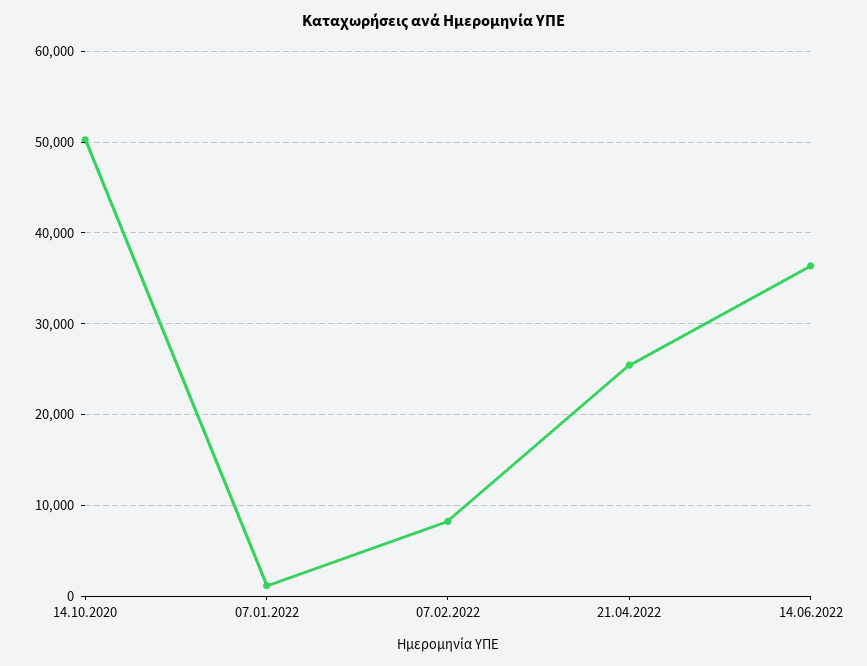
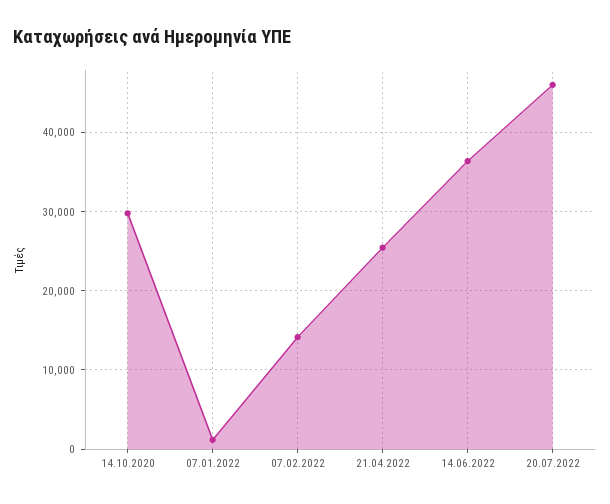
14.10.2020: 50000 -> 30000
07.02.2022: 8000 -> 14000
20.07.2022: none -> 46000

